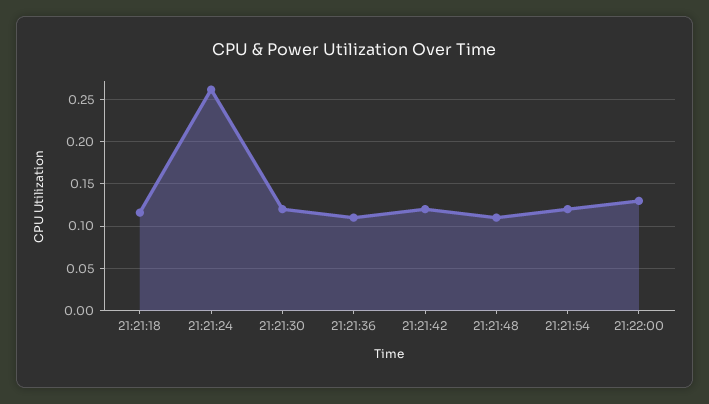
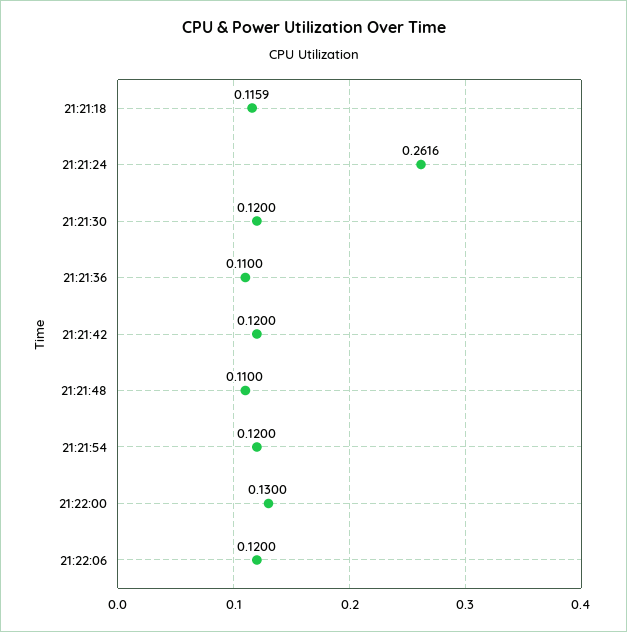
21:22:06: none -> 0.12

